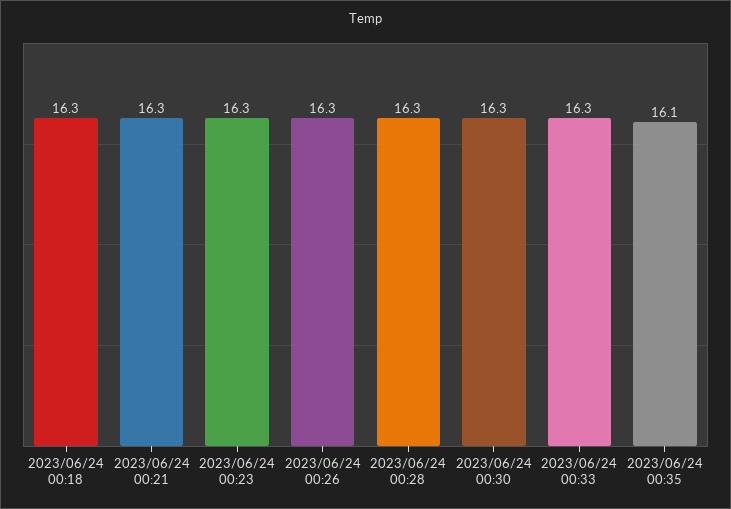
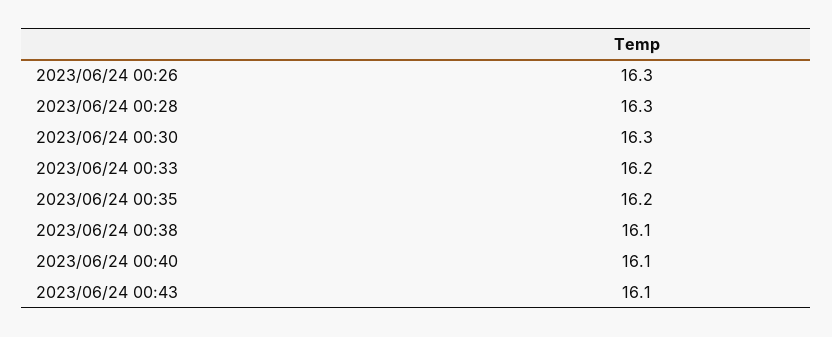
2023/06/24 00:18: 16.3 -> none
2023/06/24 00:21: 16.3 -> none
2023/06/24 00:23: 16.3 -> none
2023/06/24 00:33: 16.3 -> 16.2
2023/06/24 00:35: 16.1 -> 16.2
2023/06/24 00:38: none -> 16.1
2023/06/24 00:40: none -> 16.1
2023/06/24 00:43: none -> 16.1

